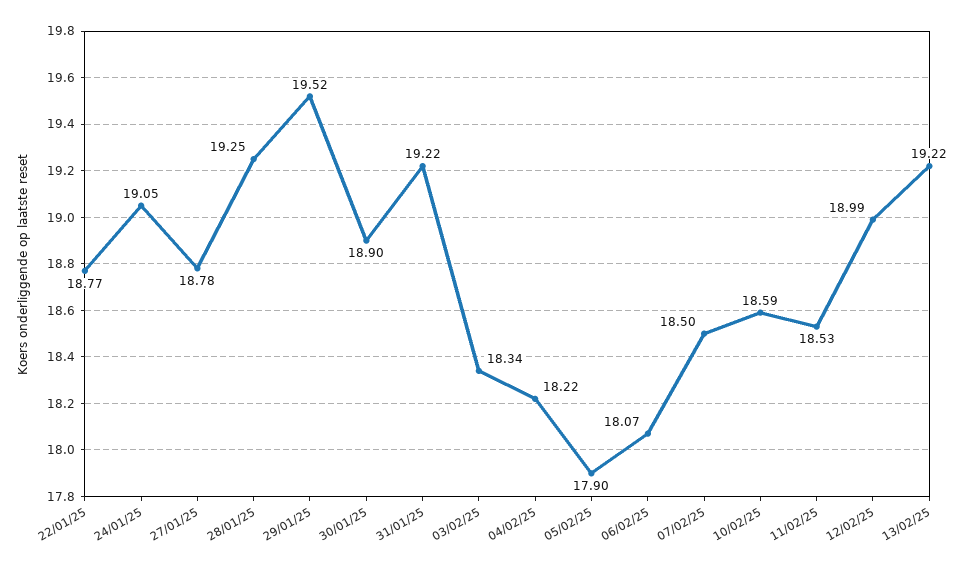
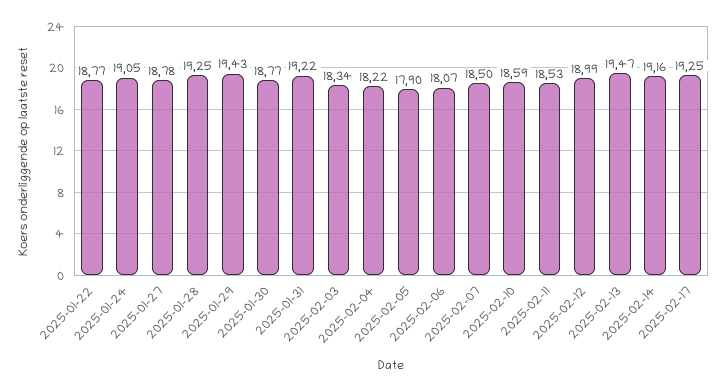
29/01/25: 19.52 -> 19.43
30/01/25: 18.9 -> 18.77
13/02/25: 19.22 -> 19.47
2025-02-14: none -> 19.16
2025-02-17: none -> 19.25

